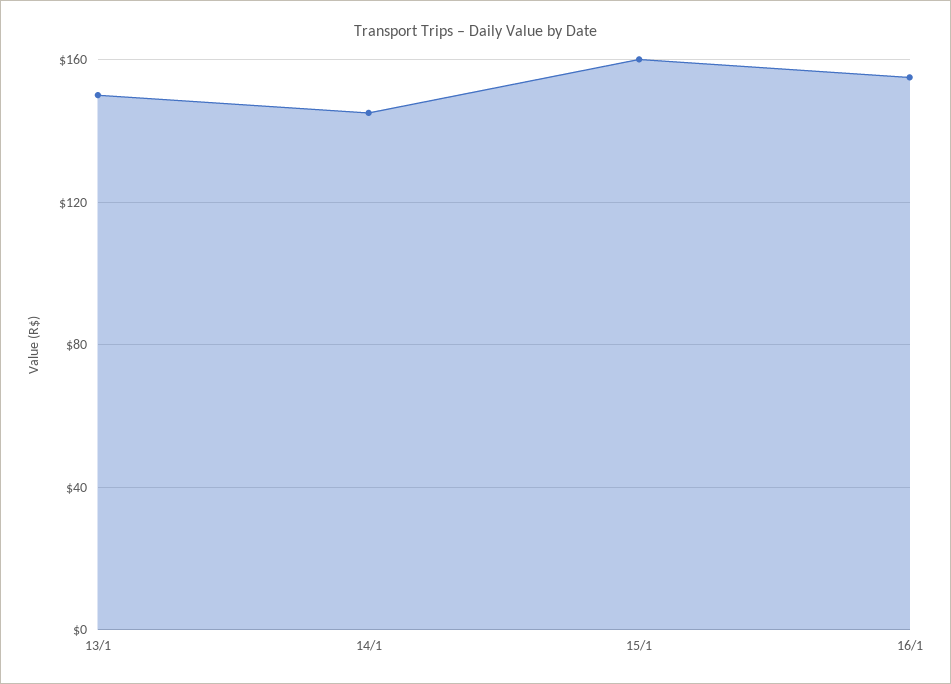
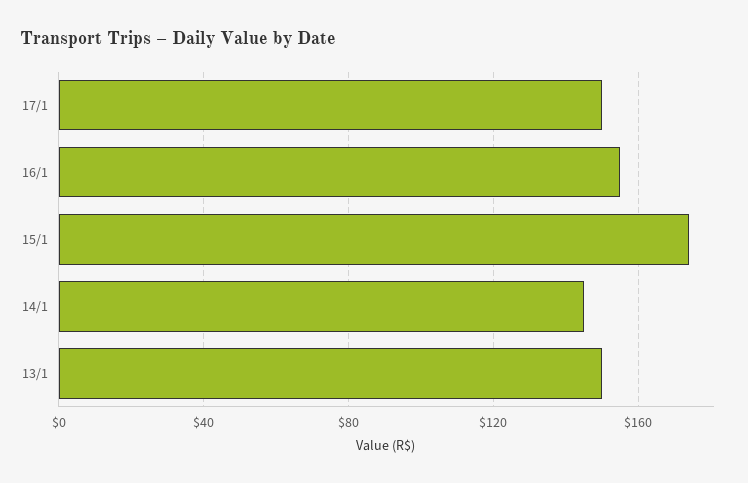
15/1: 160 -> 175
17/1: none -> 150

